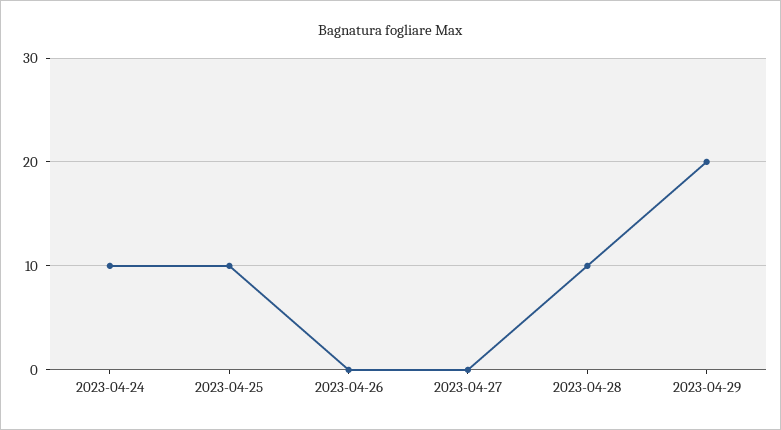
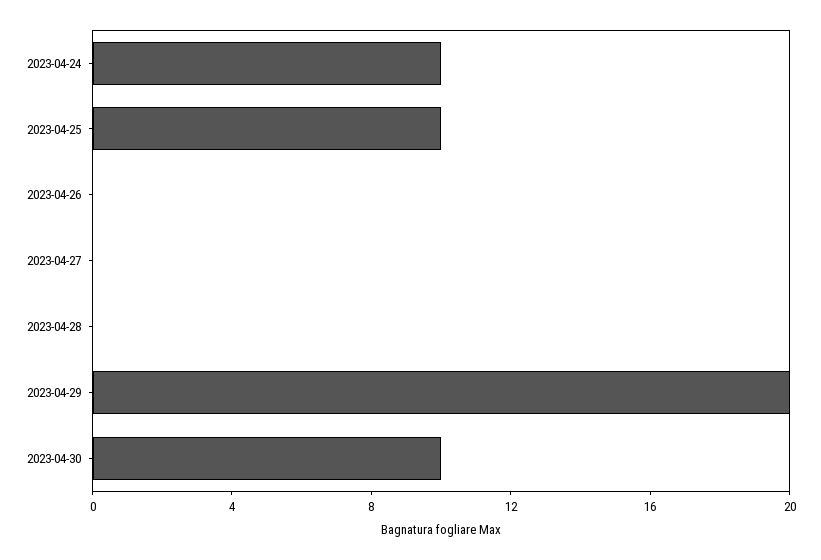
2023-04-28: 10 -> 0
2023-04-30: none -> 10

